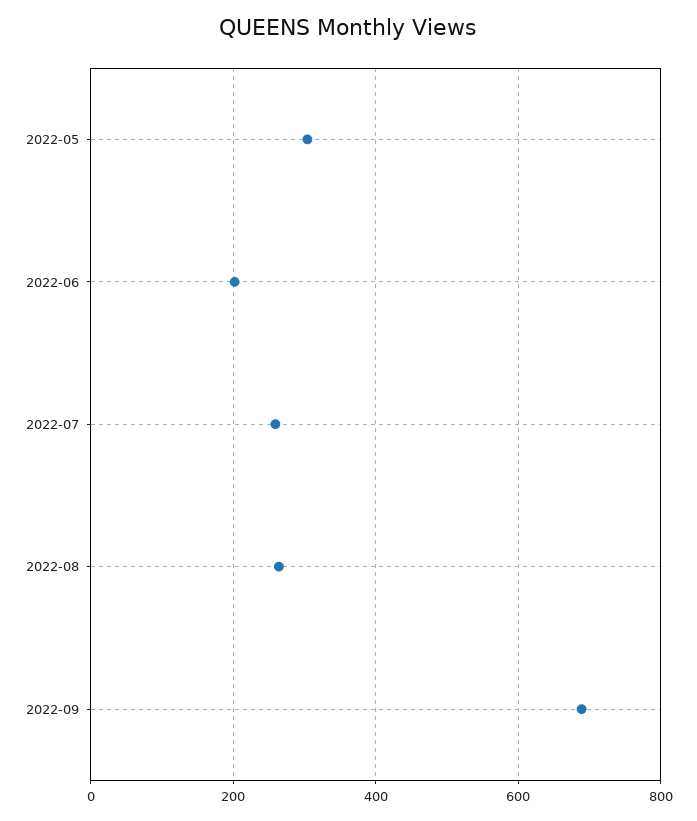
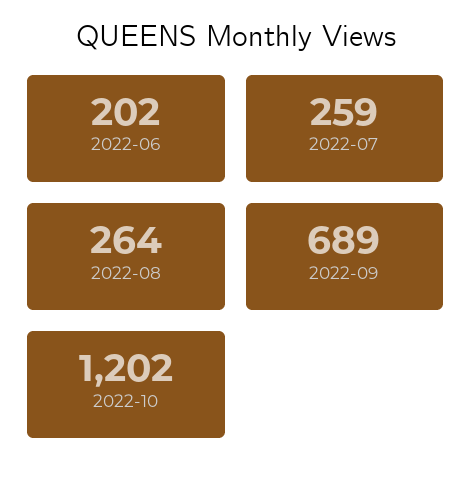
2022-05: 300 -> none
2022-10: none -> 1202

